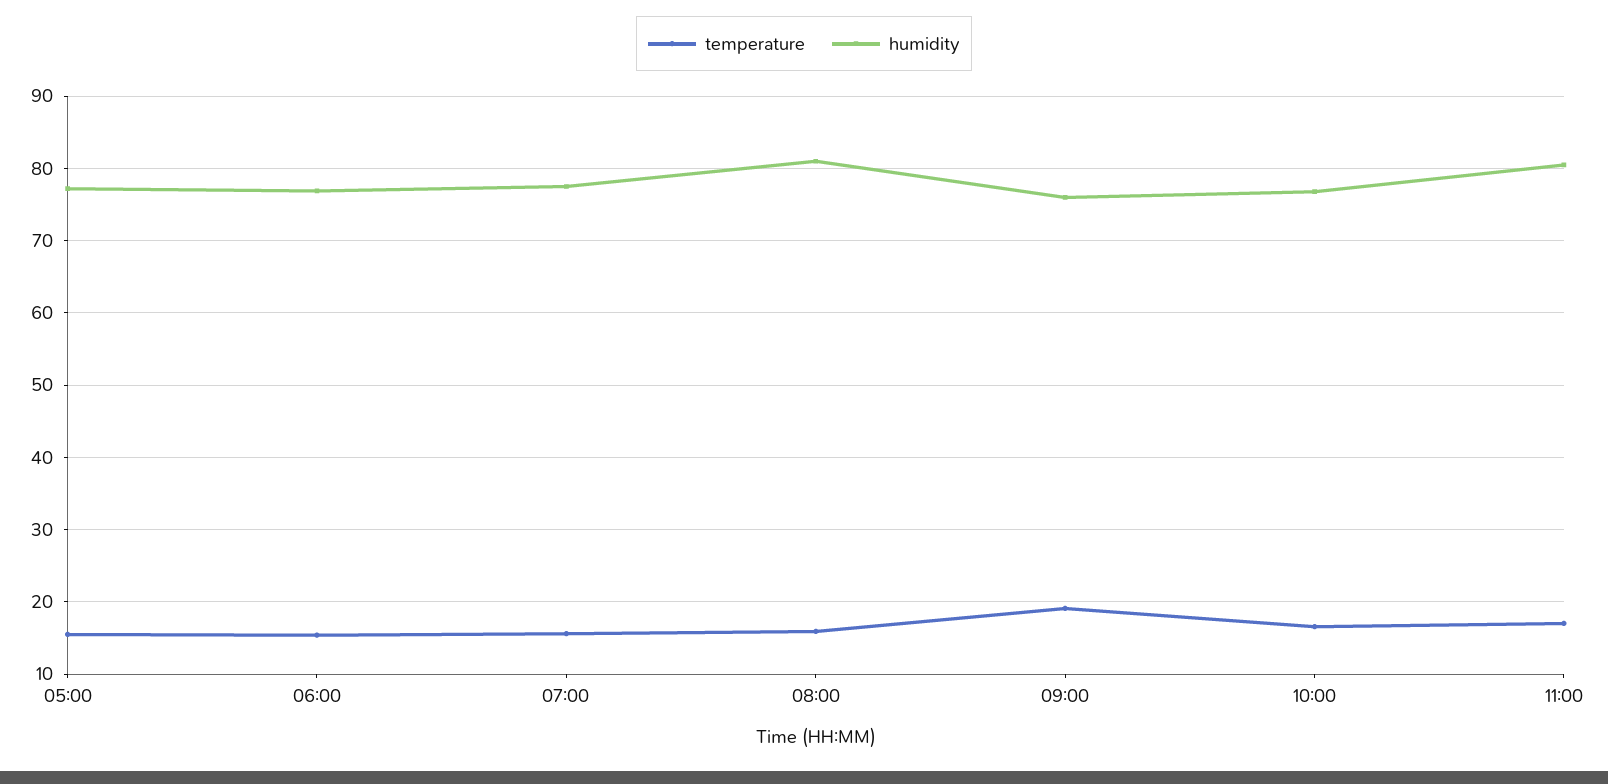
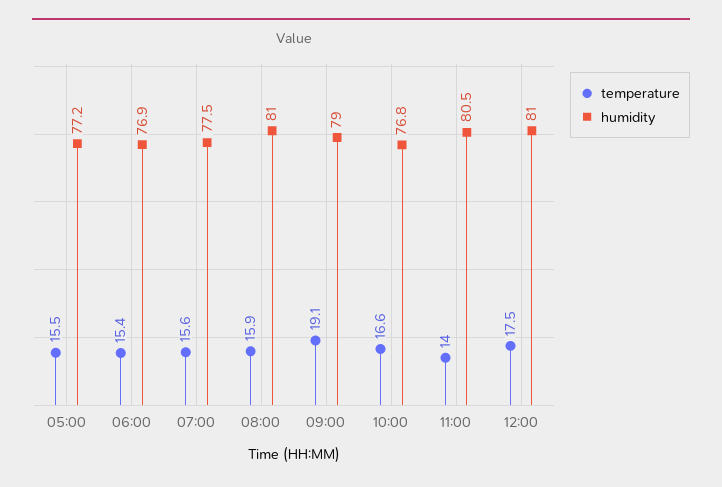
humidity, 09:00: 76 -> 79
temperature, 11:00: 17 -> 14
temperature, 12:00: none -> 17.5
humidity, 12:00: none -> 81

